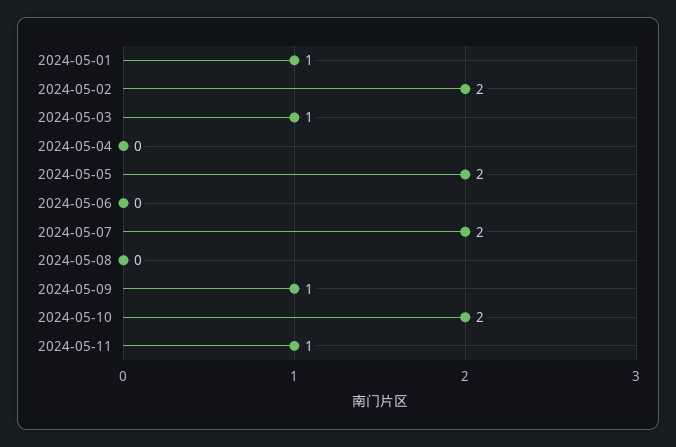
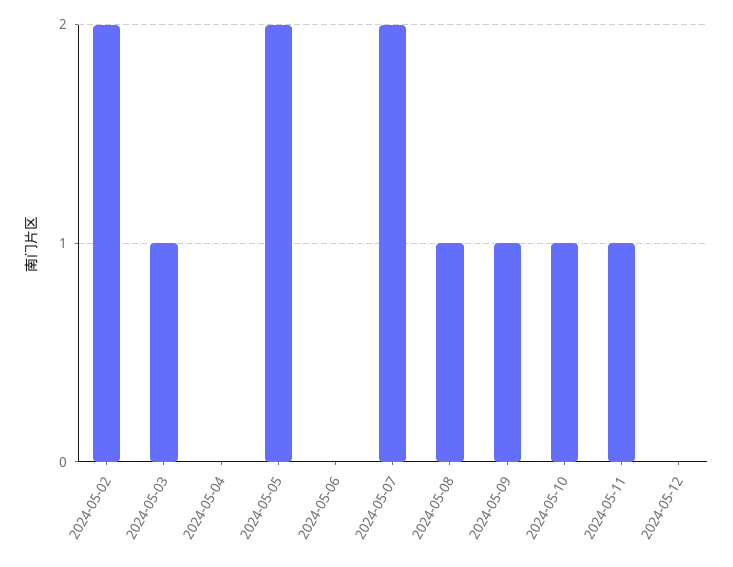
2024-05-01: 1 -> none
2024-05-08: 0 -> 1
2024-05-10: 2 -> 1
2024-05-12: none -> 0

